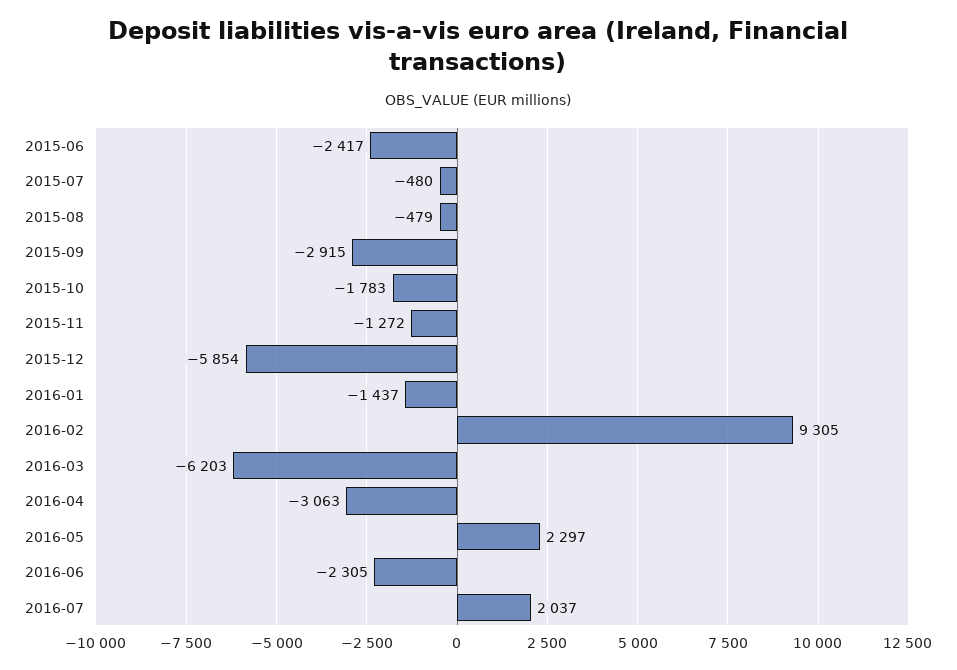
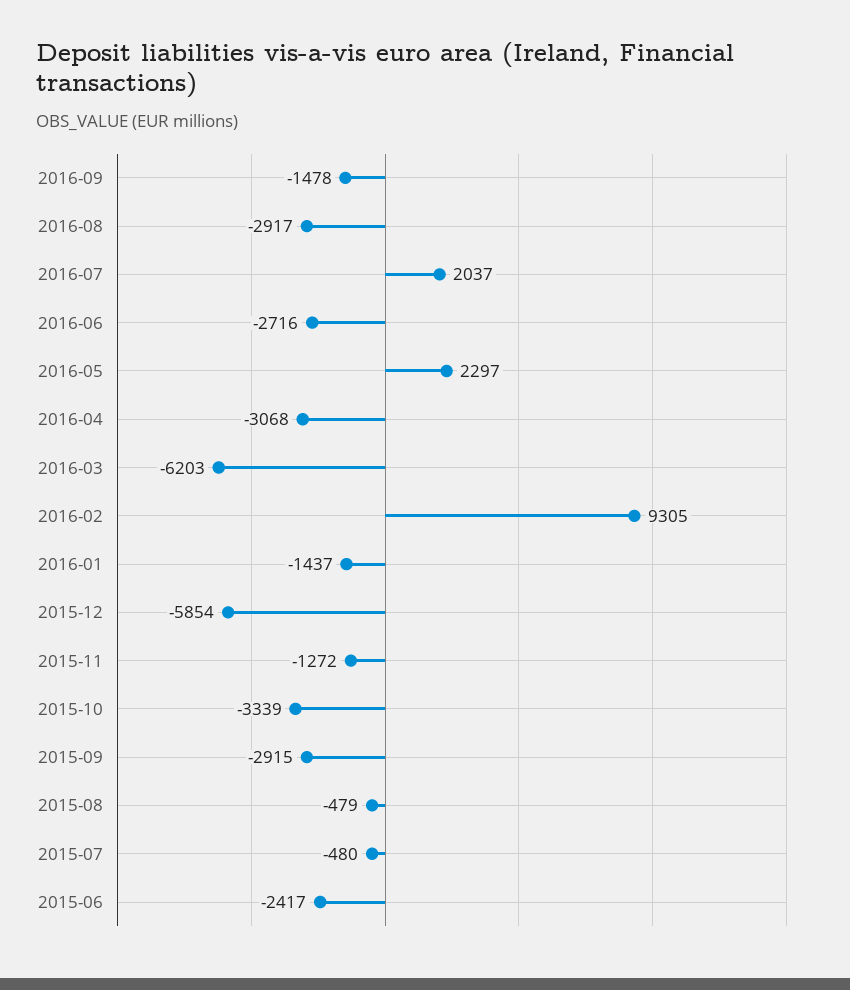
2015-10: -1783 -> -3339
2016-04: -3063 -> -3068
2016-06: -2305 -> -2716
2016-09: none -> -1478
2016-08: none -> -2917

